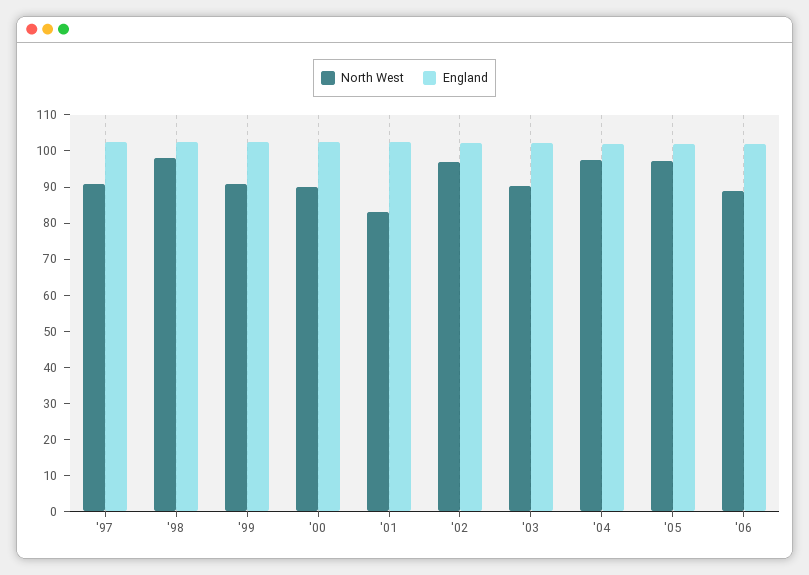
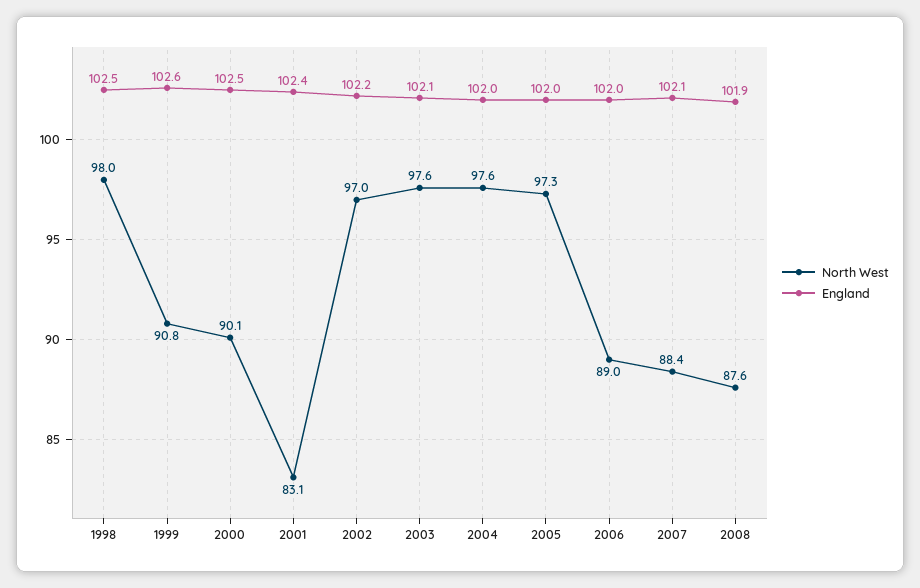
North West, '97: 90 -> none
England, '97: 102.5 -> none
North West, '03: 90 -> 97.6
North West, 2007: none -> 88.4
England, 2007: none -> 102.1
North West, 2008: none -> 87.6
England, 2008: none -> 101.9

